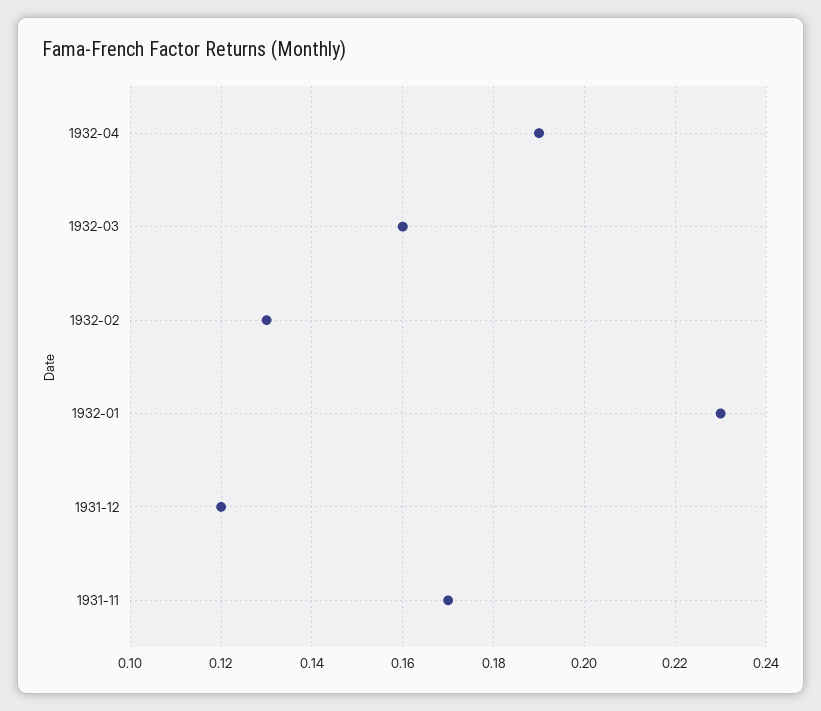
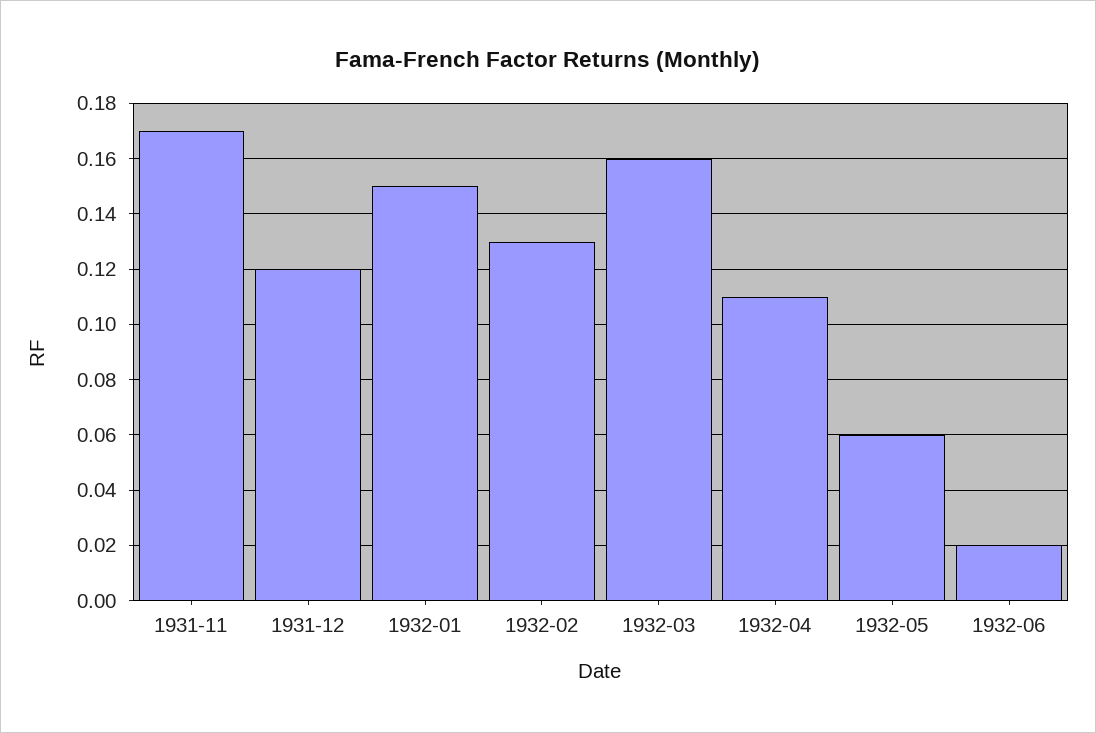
1932-04: 0.19 -> 0.11
1932-01: 0.23 -> 0.15
1932-05: none -> 0.06
1932-06: none -> 0.02

